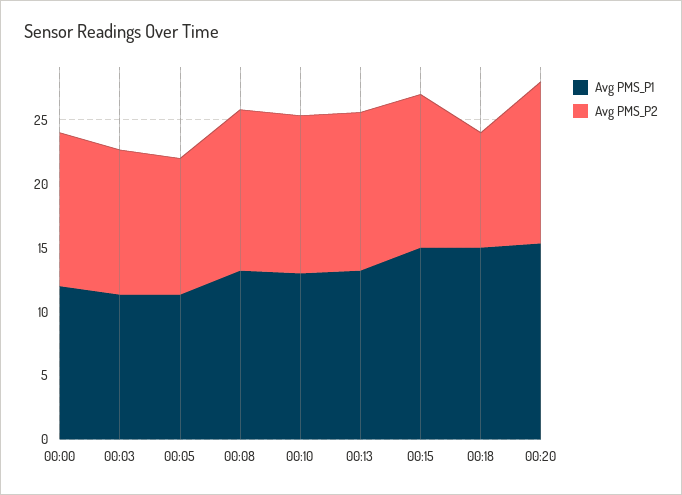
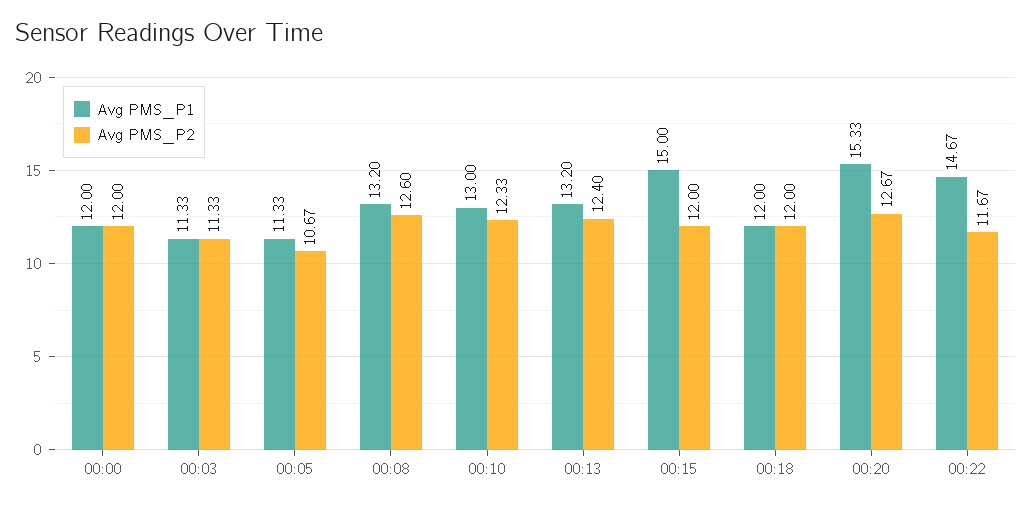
Avg PMS_P1, 00:18: 15 -> 12
Avg PMS_P2, 00:18: 9 -> 12
Avg PMS_P1, 00:22: none -> 14.67
Avg PMS_P2, 00:22: none -> 11.67

